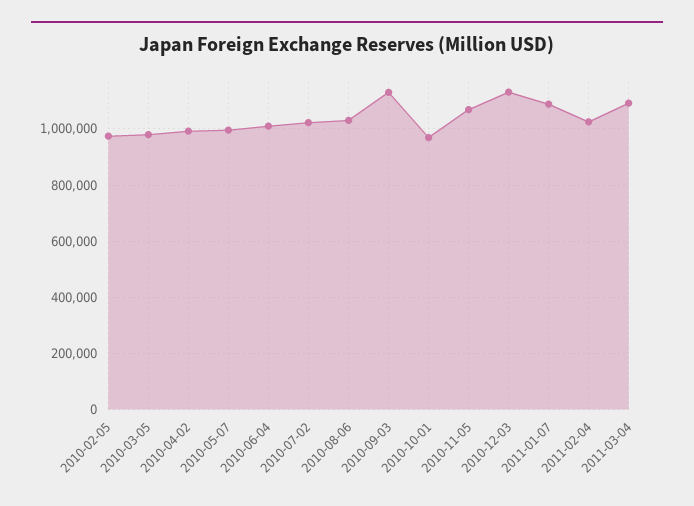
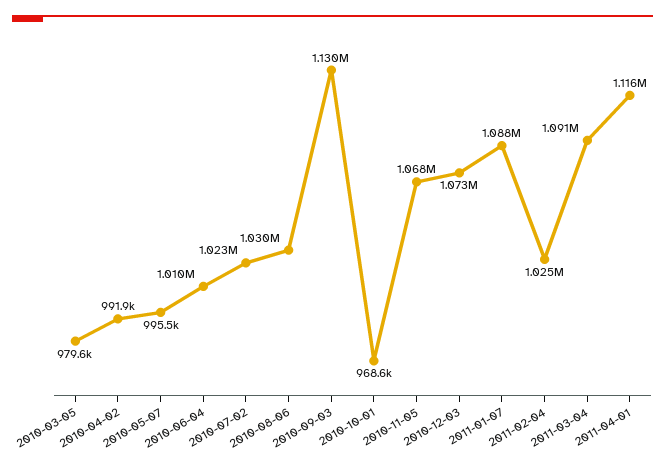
2010-02-05: 975000 -> none
2010-12-03: 1125000 -> 1073000
2011-04-01: none -> 1116000

